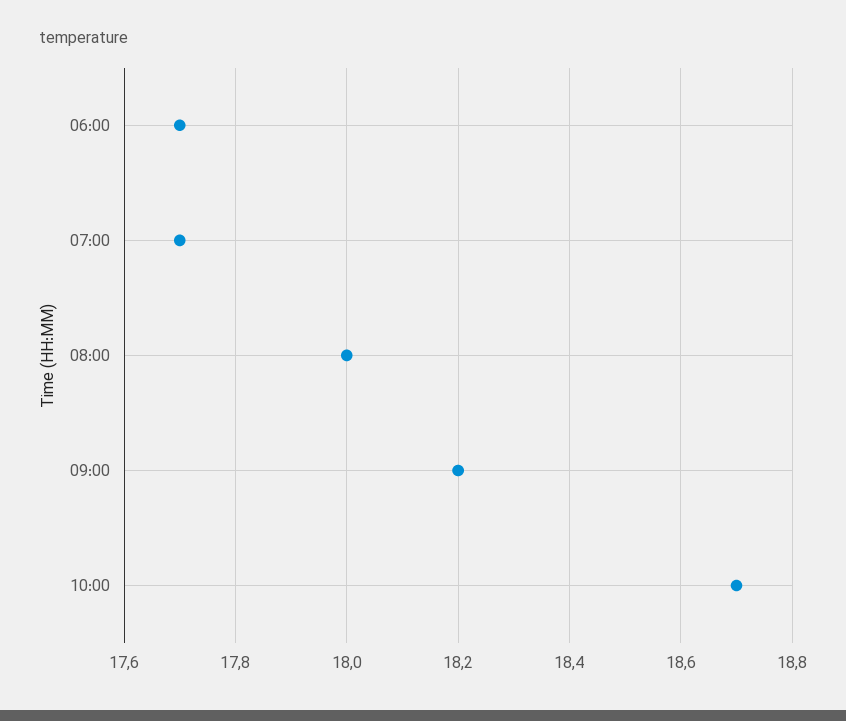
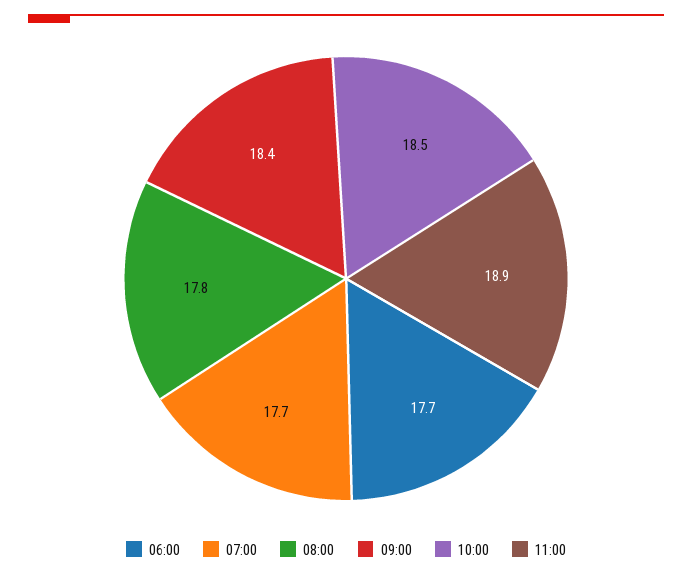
08:00: 18 -> 17.8
09:00: 18.2 -> 18.4
10:00: 18.7 -> 18.5
11:00: none -> 18.9

